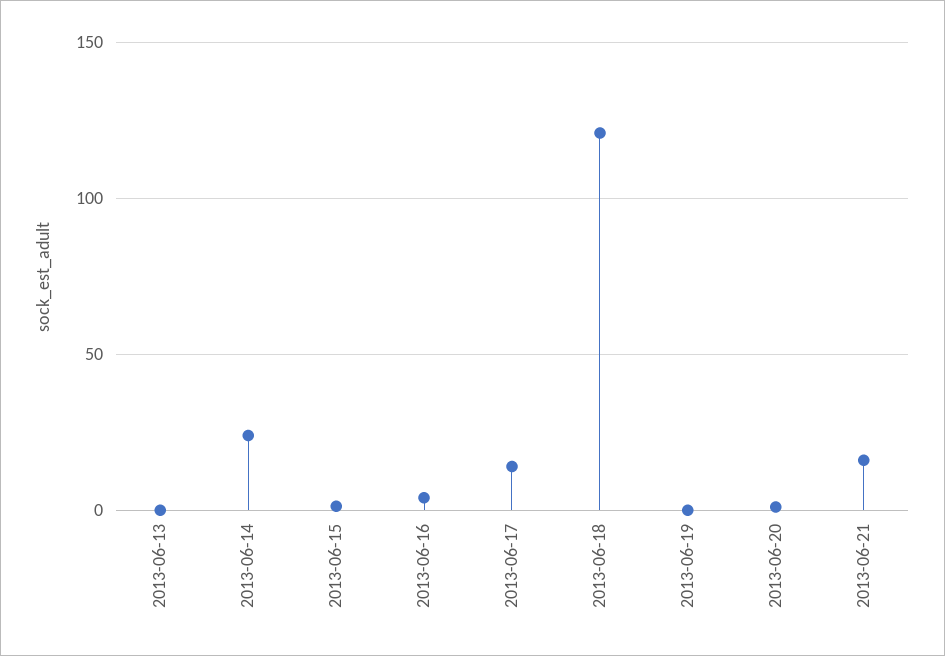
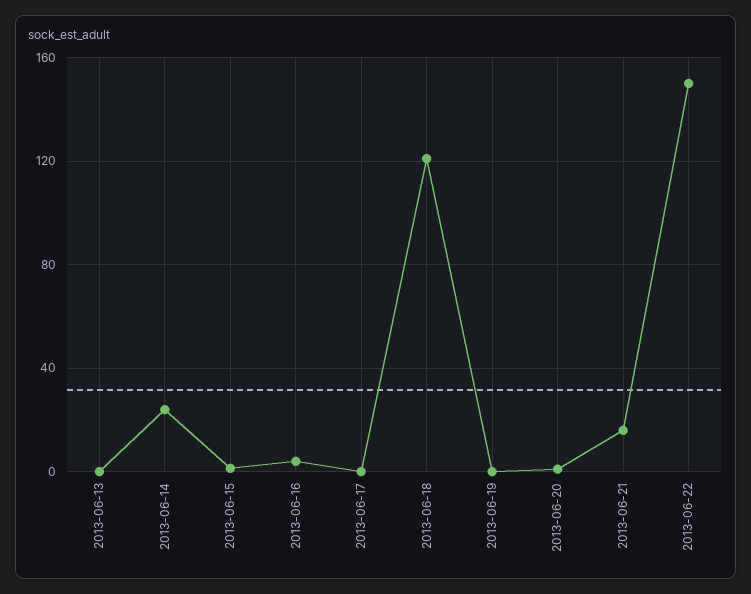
2013-06-17: 15 -> 0
2013-06-22: none -> 150

